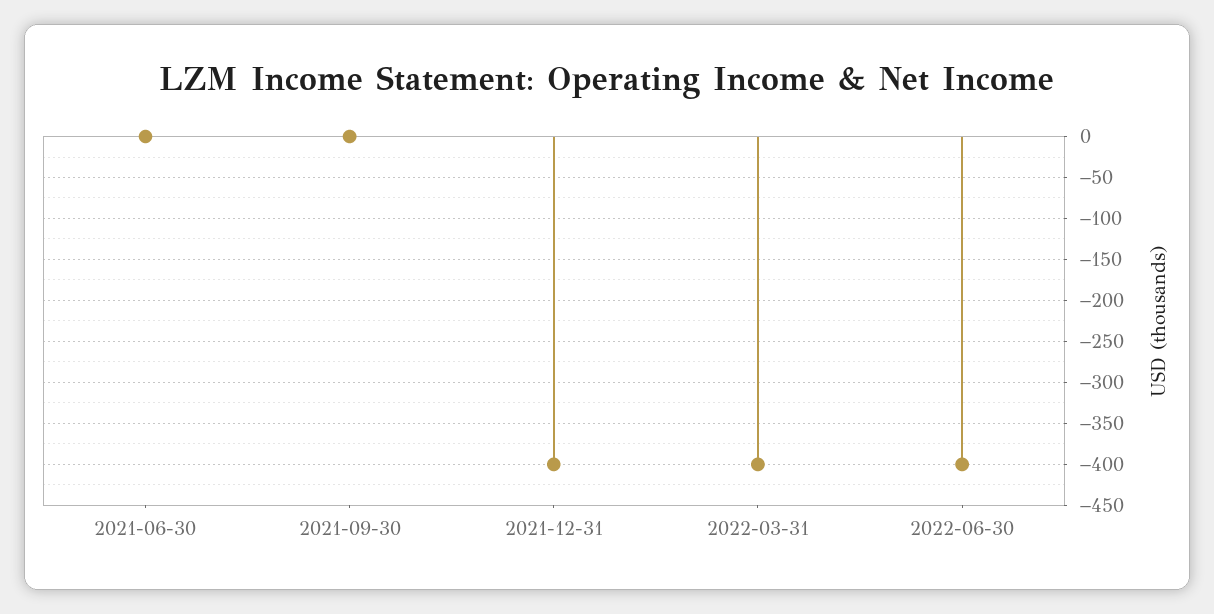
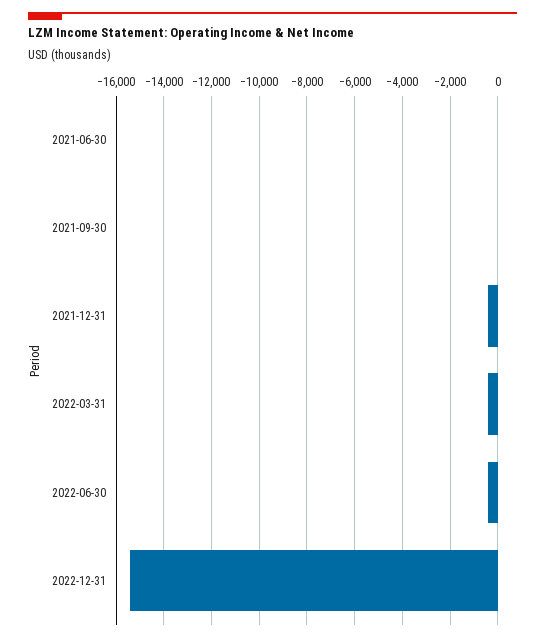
2022-12-31: none -> -15500

